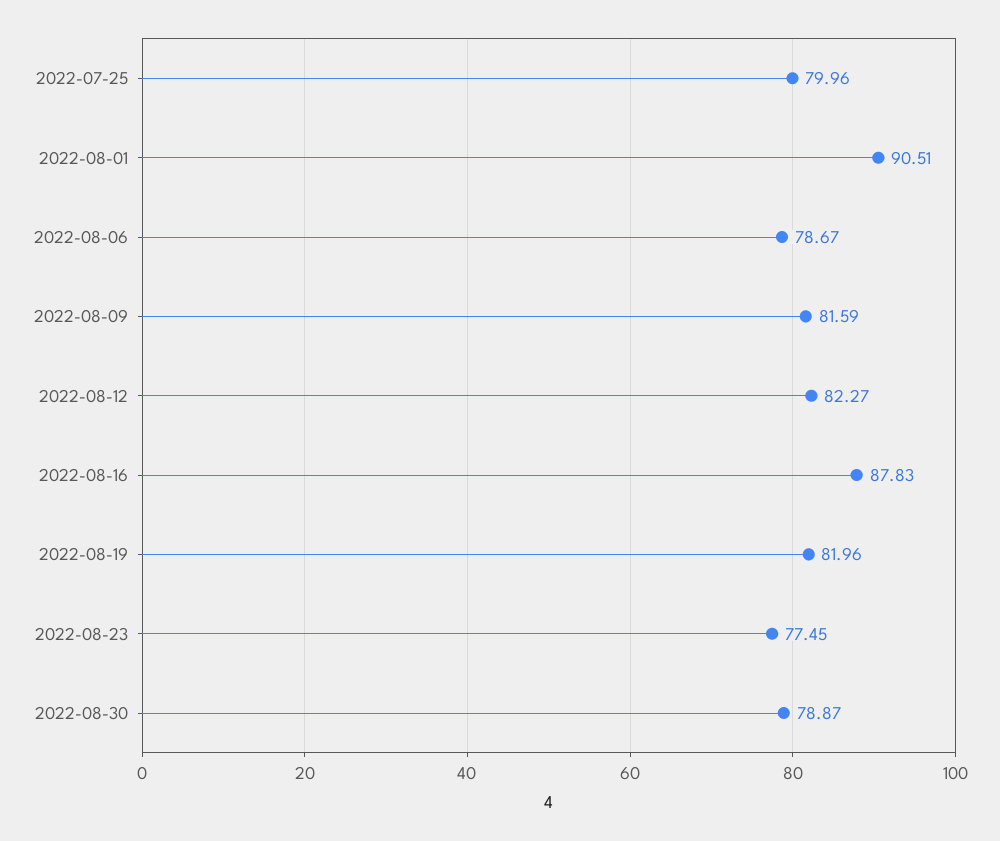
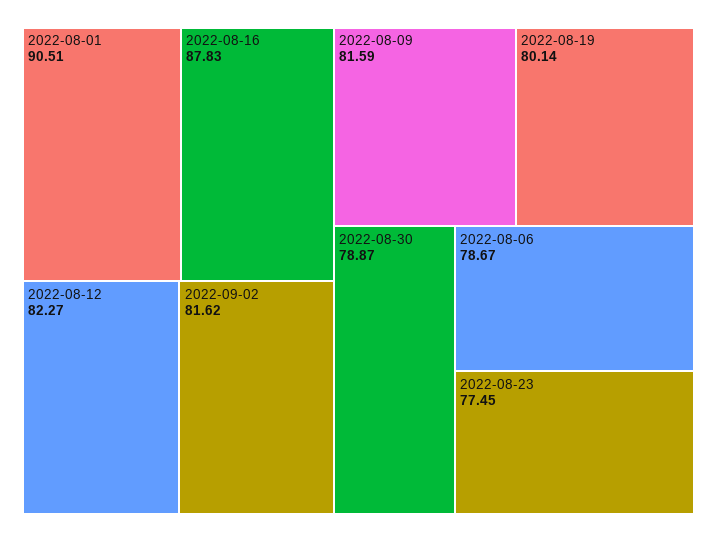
2022-07-25: 79.96 -> none
2022-08-19: 81.96 -> 80.14
2022-09-02: none -> 81.62

